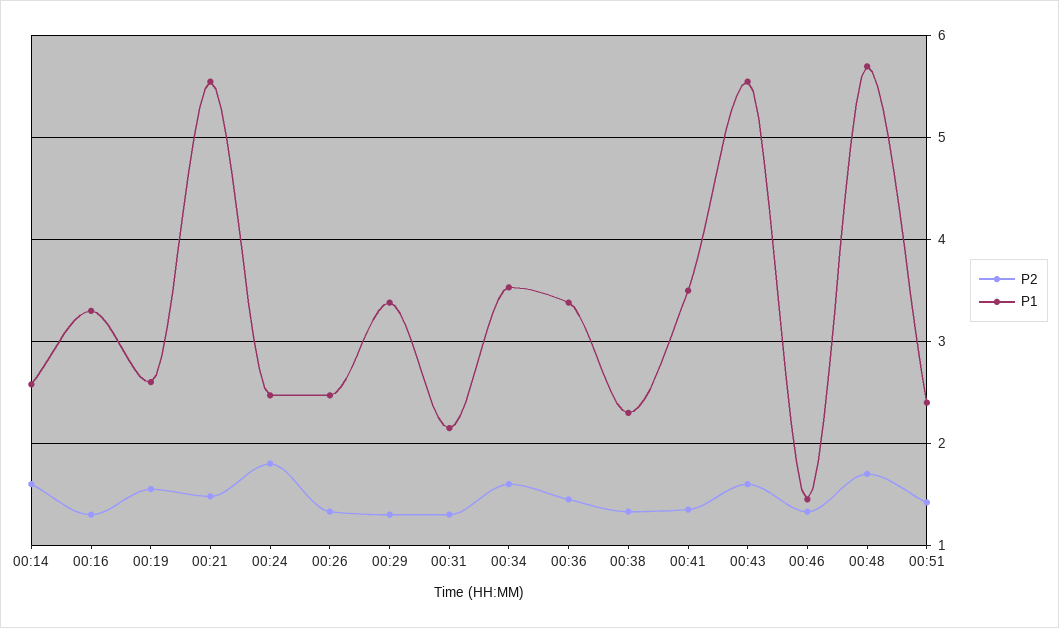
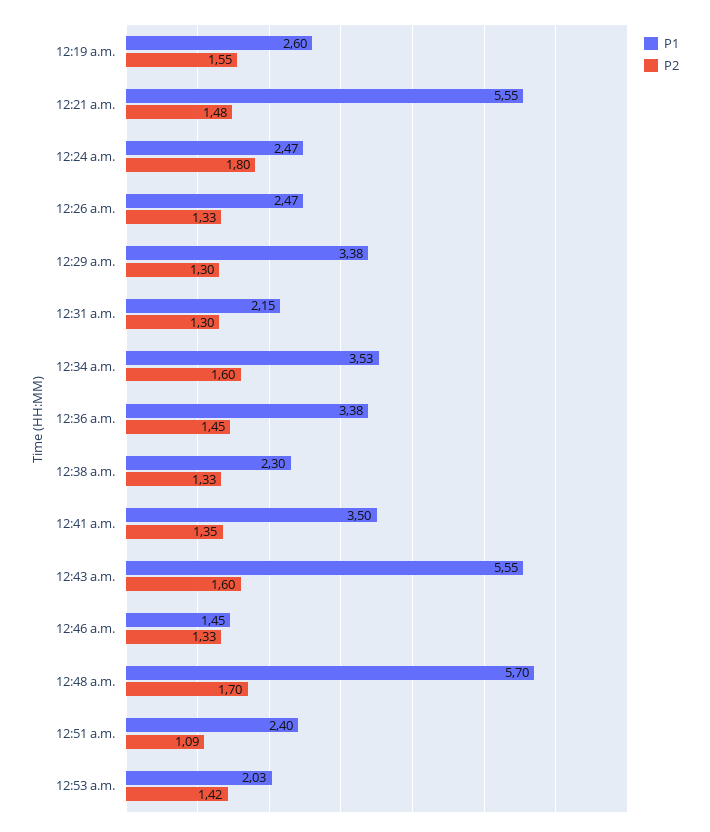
P2, 00:14: 1.6 -> none
P1, 00:14: 2.6 -> none
P2, 00:16: 1.3 -> none
P1, 00:16: 3.3 -> none
P2, 00:51: 1.4 -> 1.09
P1, 12:53 a.m.: none -> 2.03
P2, 12:53 a.m.: none -> 1.42

